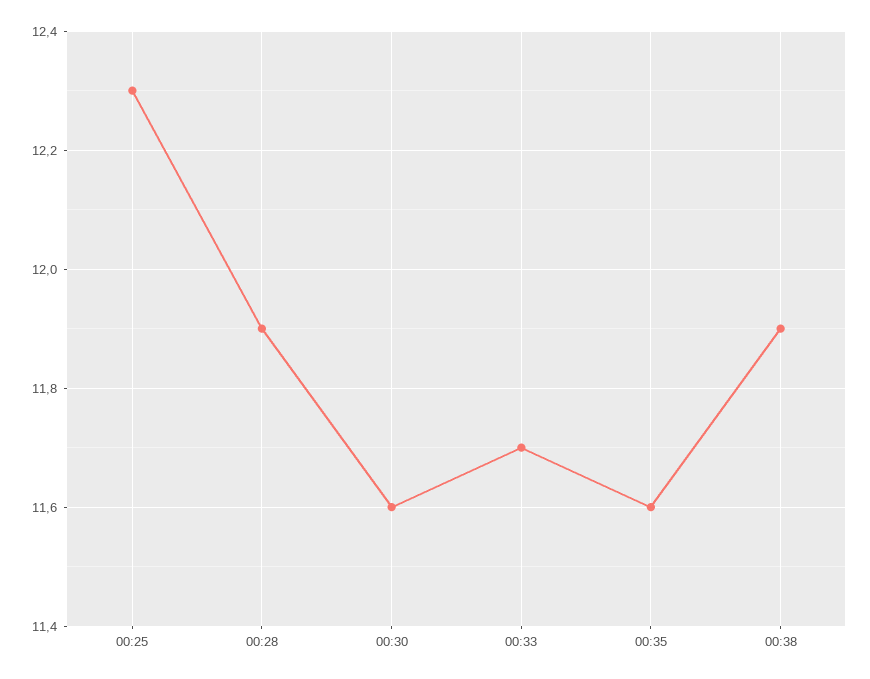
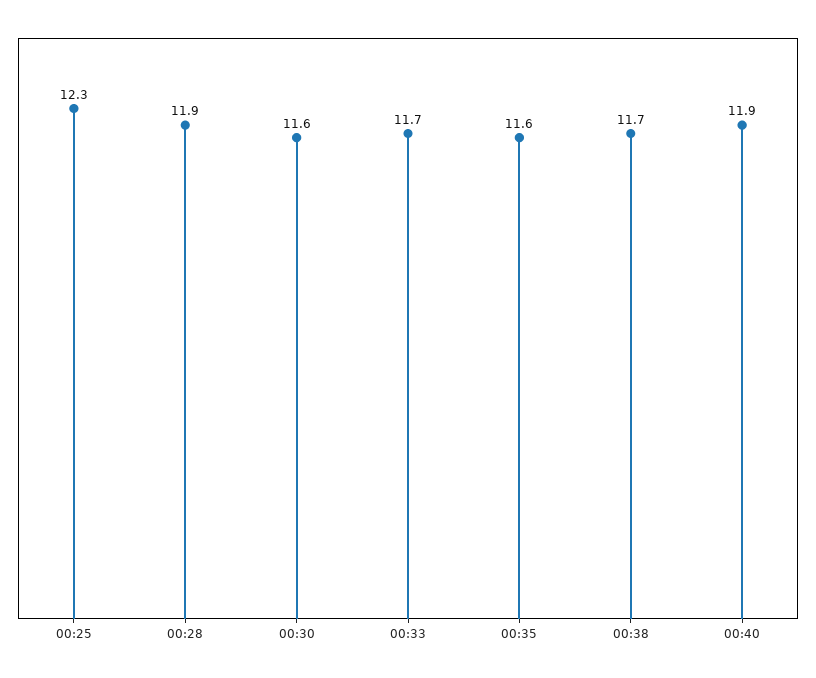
00:38: 11.9 -> 11.7
00:40: none -> 11.9

